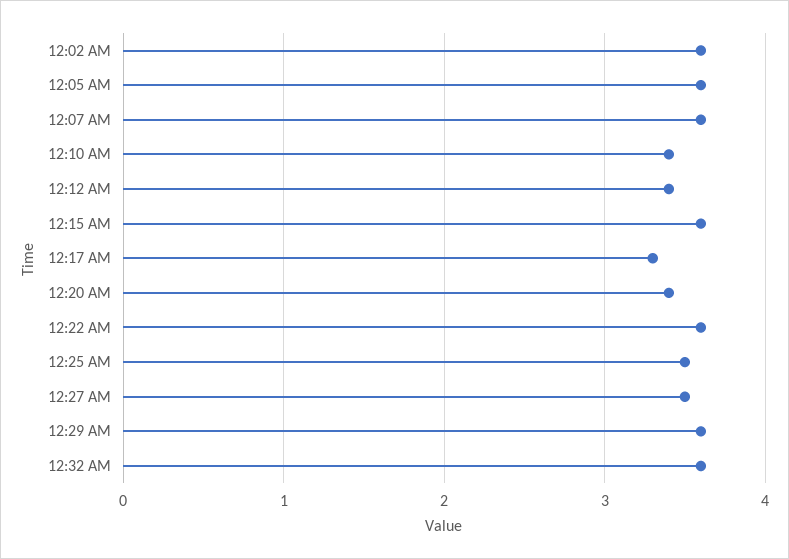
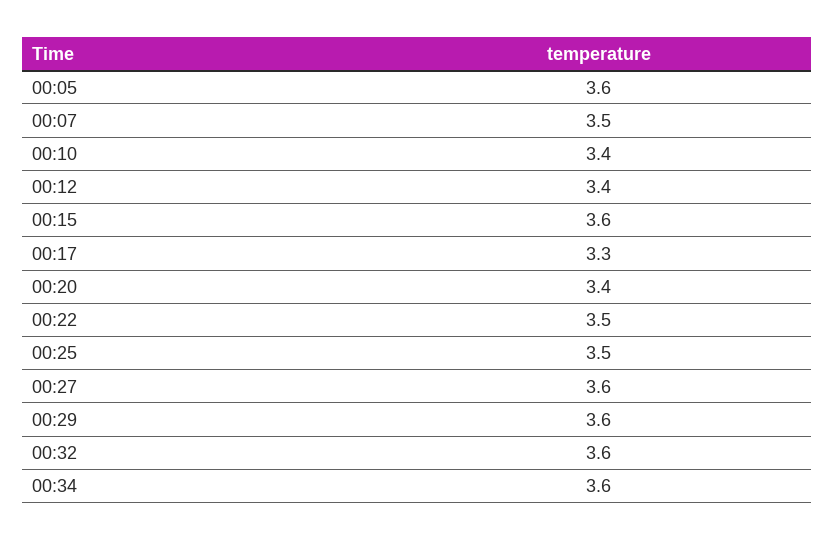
12:02 AM: 3.6 -> none
12:07 AM: 3.6 -> 3.5
12:22 AM: 3.6 -> 3.5
12:27 AM: 3.5 -> 3.6
00:34: none -> 3.6

